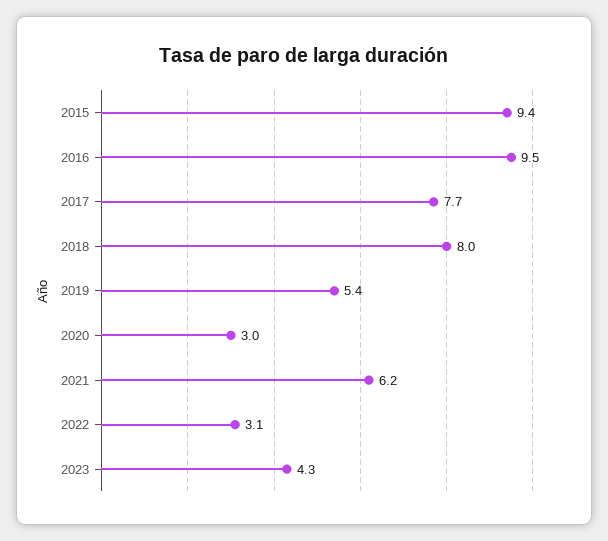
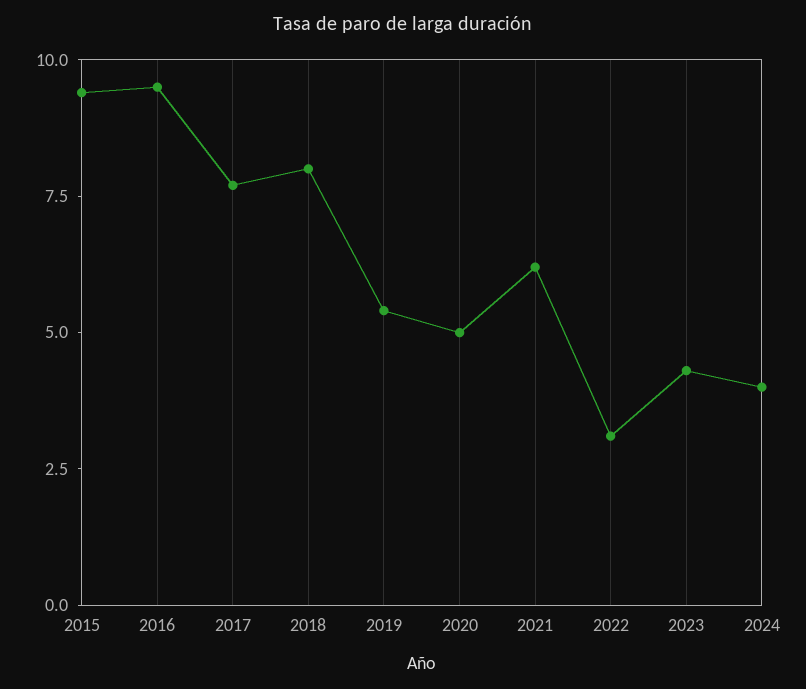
2020: 3 -> 5
2024: none -> 4

